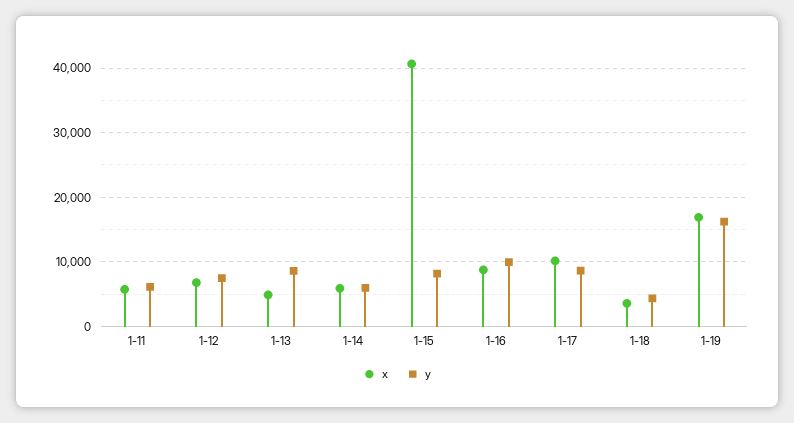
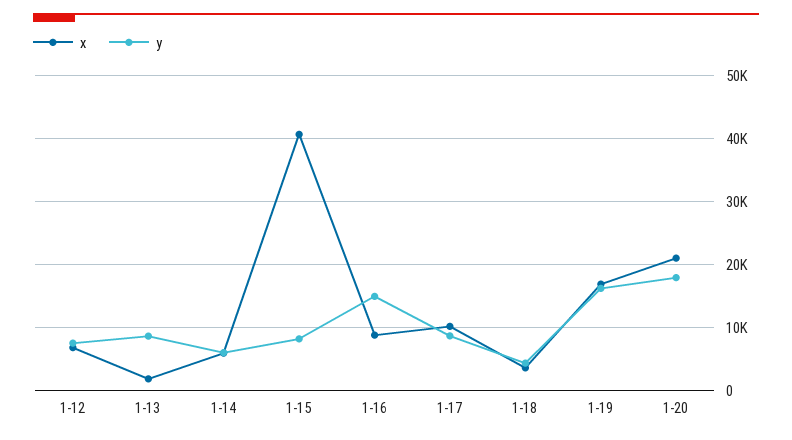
x, 1-11: 6000 -> none
y, 1-11: 6000 -> none
x, 1-13: 5000 -> 2000
y, 1-16: 10000 -> 15000
x, 1-20: none -> 21000
y, 1-20: none -> 18000

